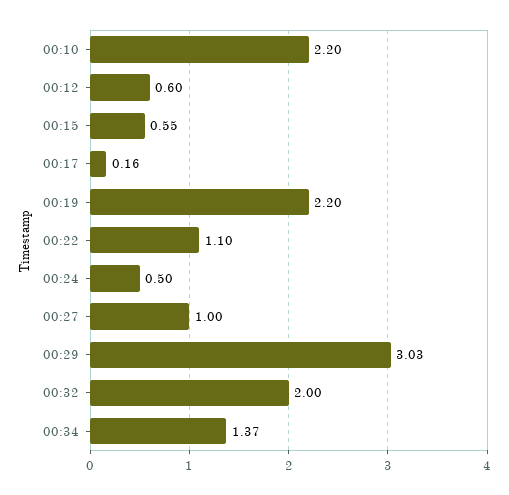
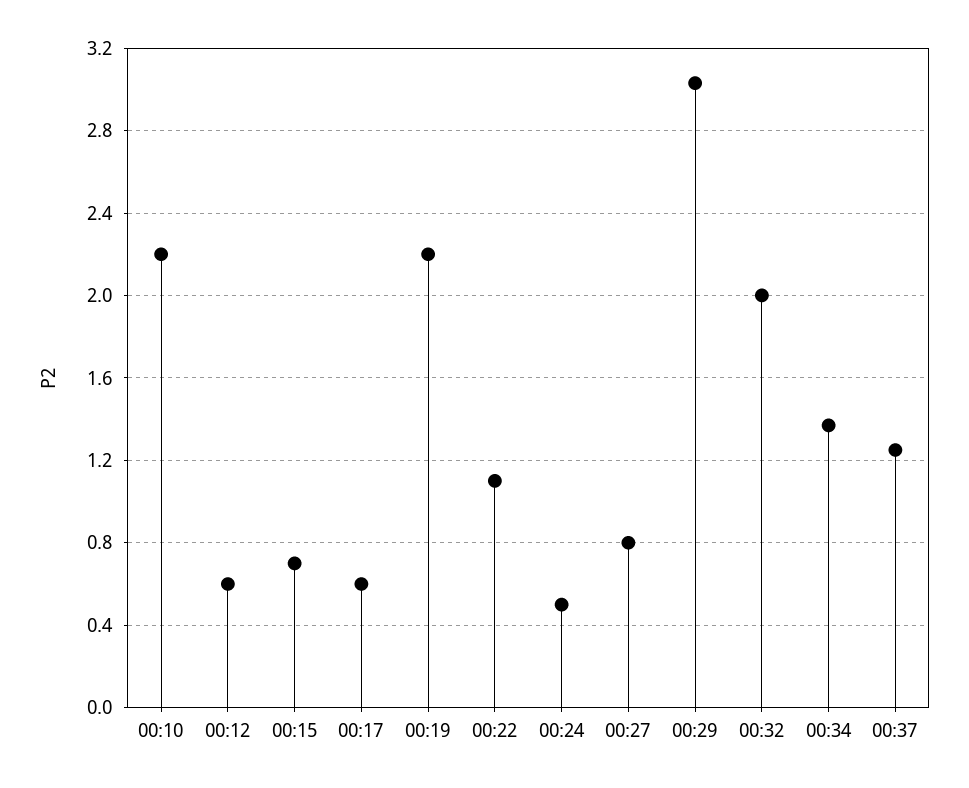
00:15: 0.55 -> 0.7
00:17: 0.16 -> 0.6
00:27: 1 -> 0.8
00:37: none -> 1.25

